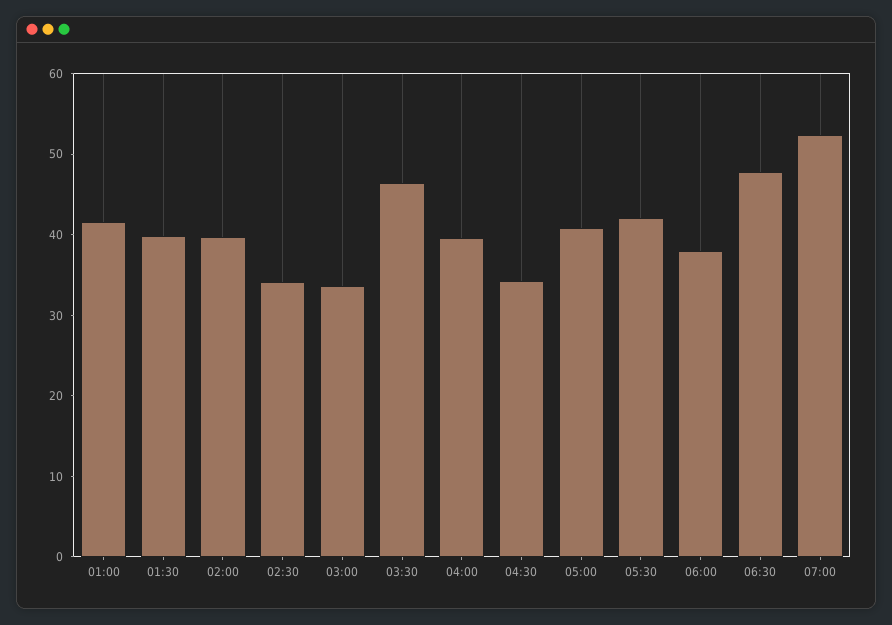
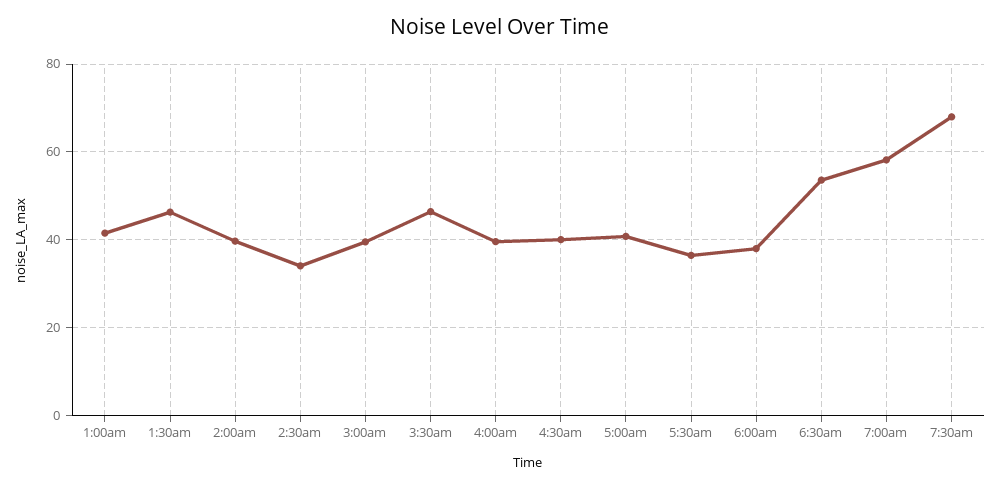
01:30: 40 -> 46
03:00: 34 -> 40
04:30: 34 -> 40
05:30: 42 -> 36
06:30: 48 -> 54
07:00: 52 -> 58
7:30am: none -> 68

